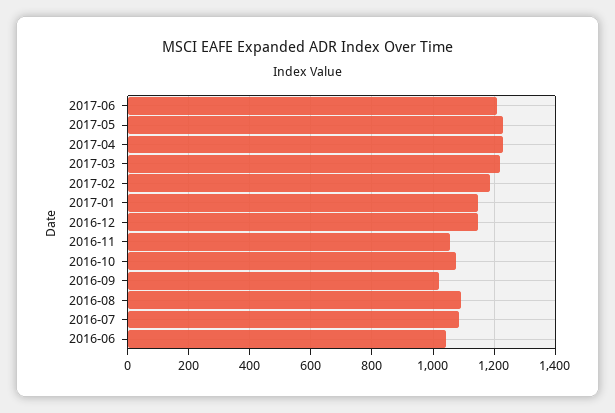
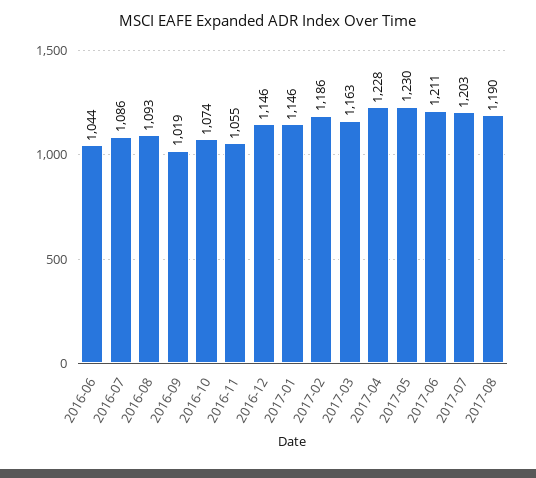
2017-03: 1220 -> 1163
2017-07: none -> 1203
2017-08: none -> 1190

